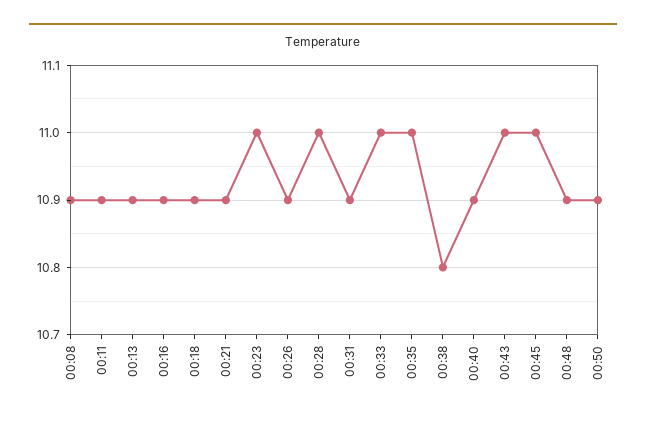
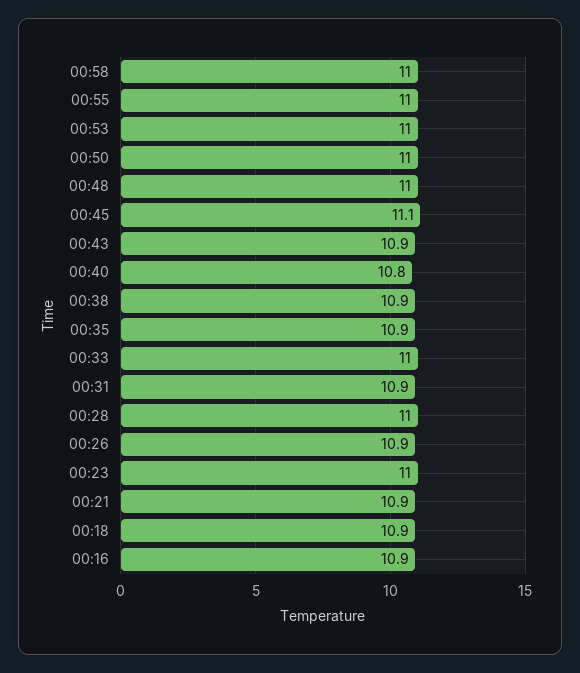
00:08: 10.9 -> none
00:11: 10.9 -> none
00:13: 10.9 -> none
00:35: 11 -> 10.9
00:38: 10.8 -> 10.9
00:40: 10.9 -> 10.8
00:43: 11 -> 10.9
00:45: 11 -> 11.1
00:48: 10.9 -> 11
00:50: 10.9 -> 11
00:58: none -> 11
00:55: none -> 11
00:53: none -> 11

